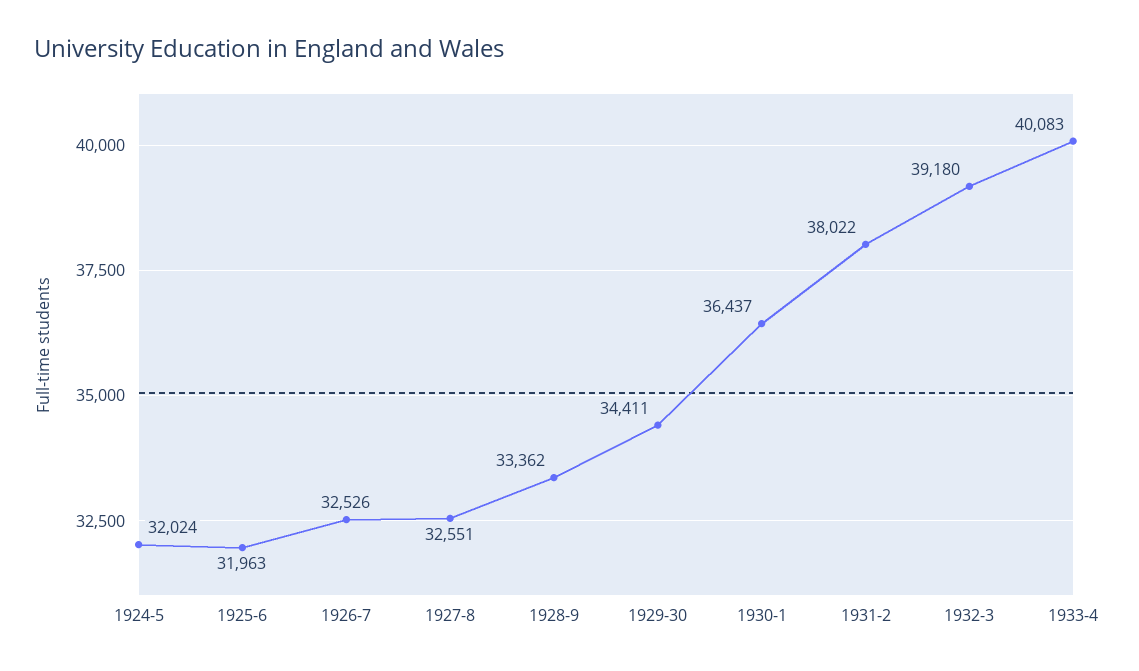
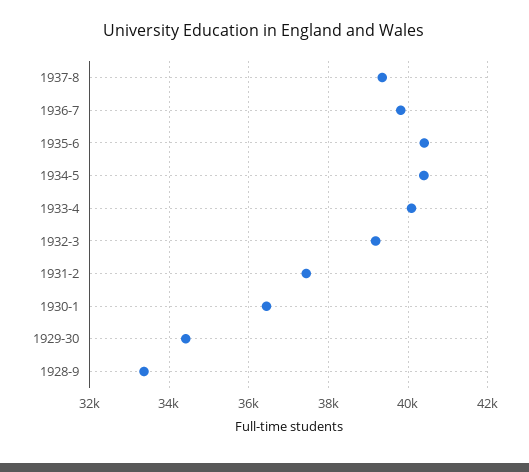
1924-5: 32024 -> none
1925-6: 31963 -> none
1926-7: 32526 -> none
1927-8: 32551 -> none
1931-2: 38022 -> 37400
1937-8: none -> 39400
1936-7: none -> 39800
1935-6: none -> 40400
1934-5: none -> 40400

